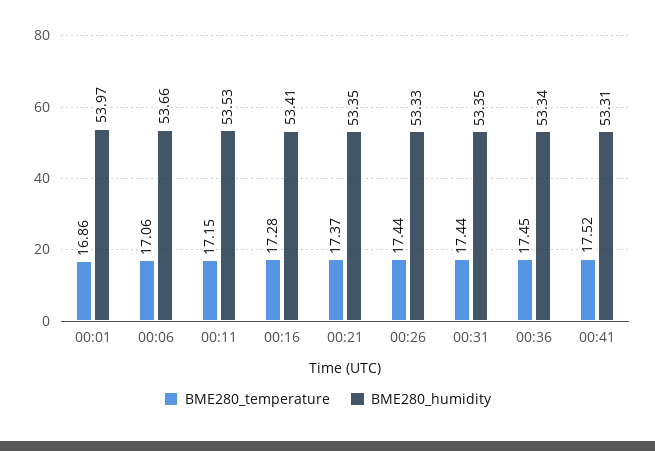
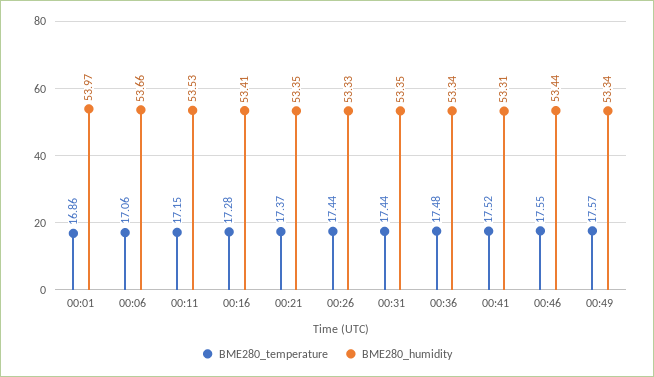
BME280_temperature, 00:36: 17.45 -> 17.48
BME280_temperature, 00:46: none -> 17.55
BME280_humidity, 00:46: none -> 53.44
BME280_temperature, 00:49: none -> 17.57
BME280_humidity, 00:49: none -> 53.34

